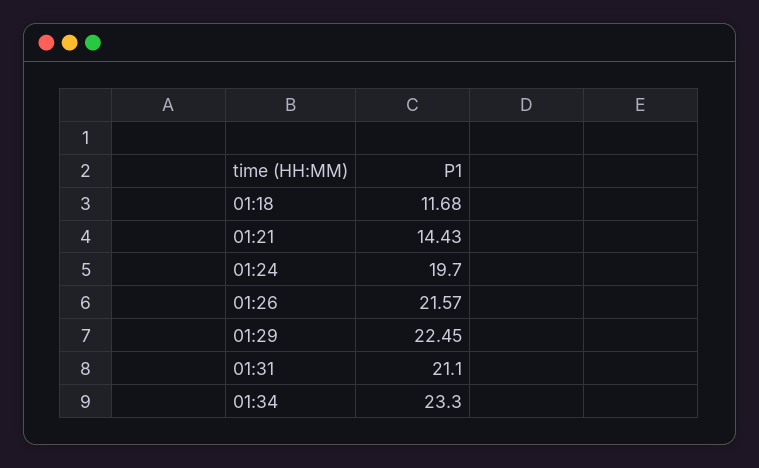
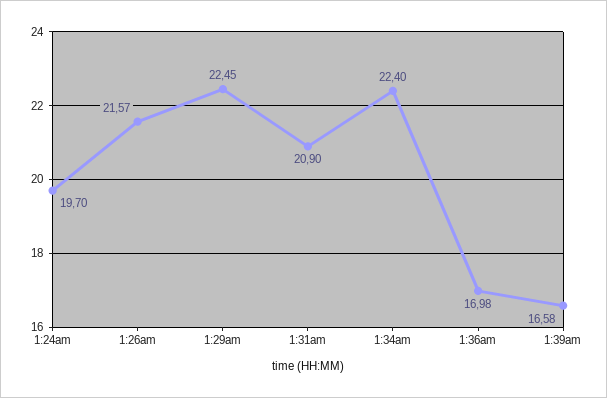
01:18: 11.68 -> none
01:21: 14.43 -> none
01:31: 21.1 -> 20.9
01:34: 23.3 -> 22.4
1:36am: none -> 16.98
1:39am: none -> 16.58

